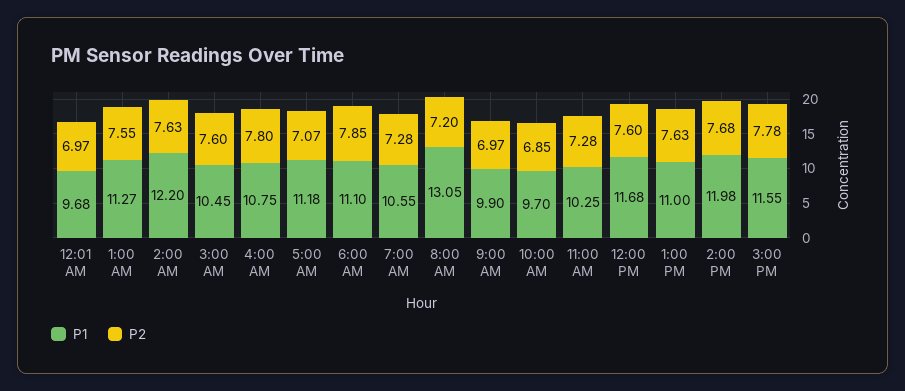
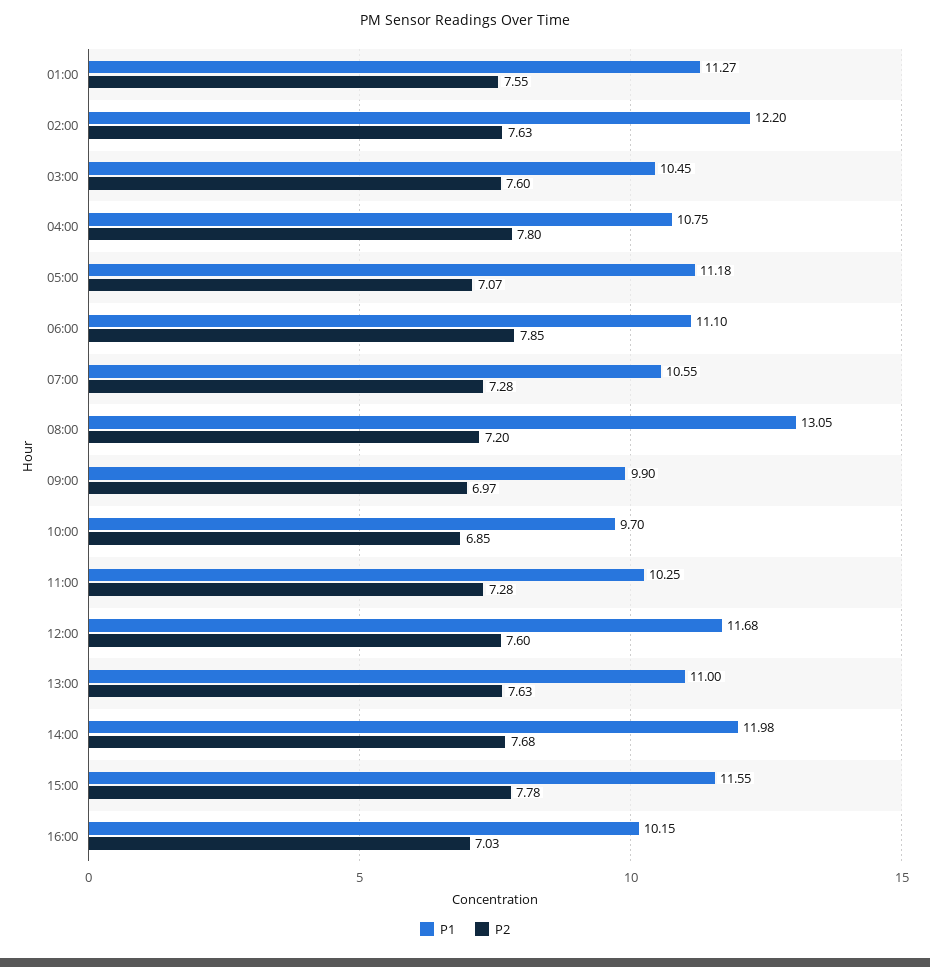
P1, 12:01 AM: 9.68 -> none
P2, 12:01 AM: 6.97 -> none
P1, 16:00: none -> 10.15
P2, 16:00: none -> 7.03

